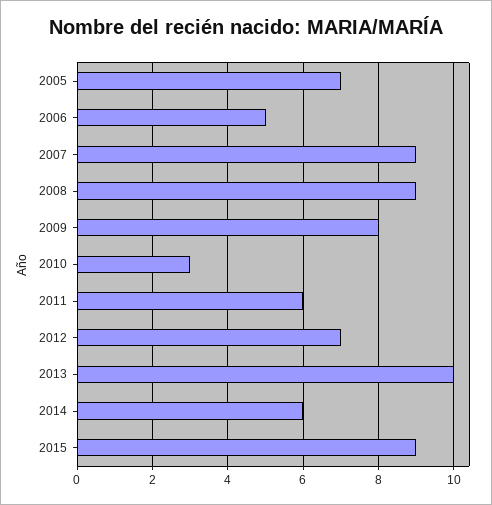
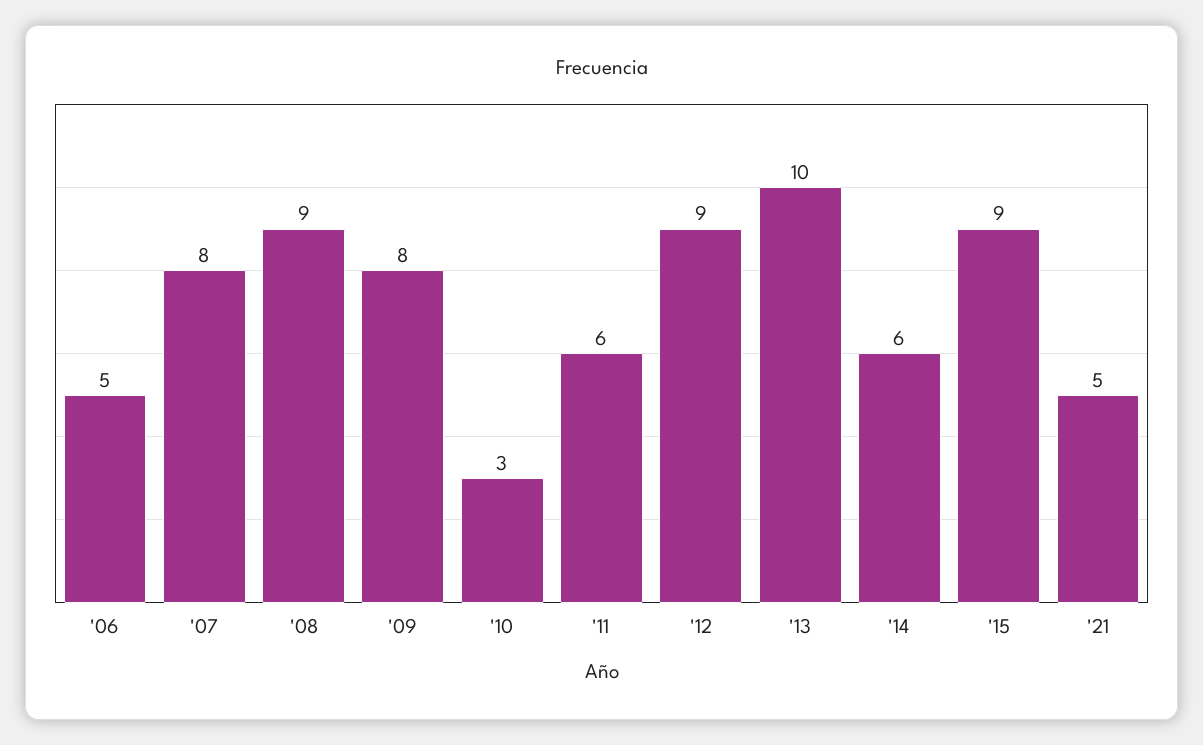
2005: 7 -> none
2007: 9 -> 8
2012: 7 -> 9
'21: none -> 5

